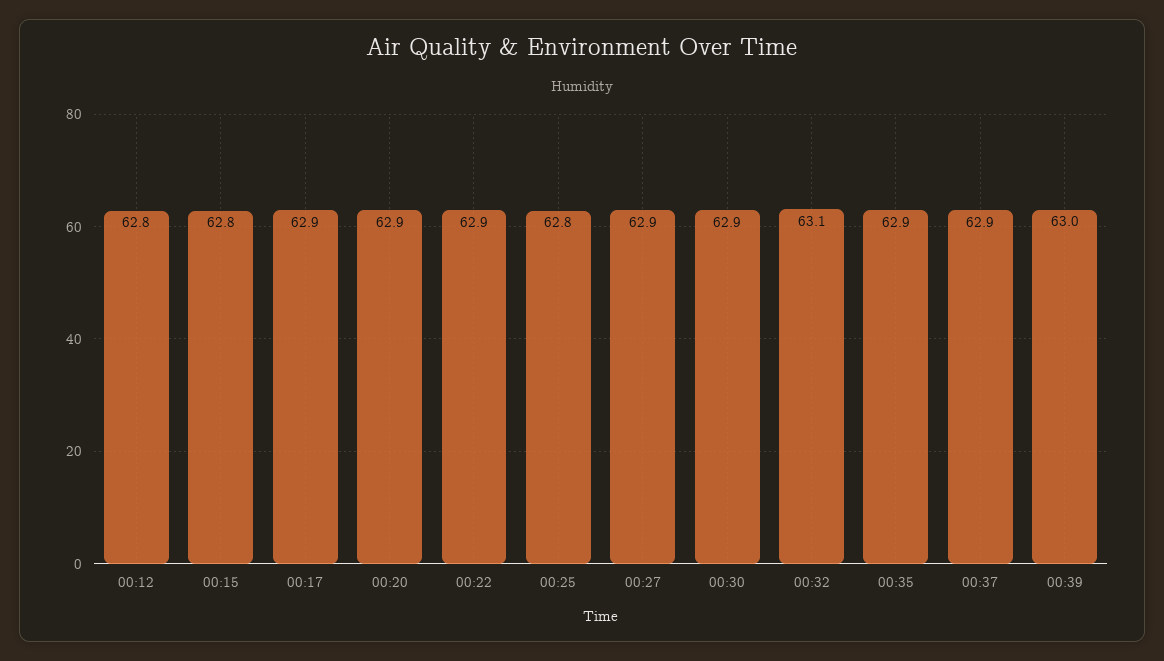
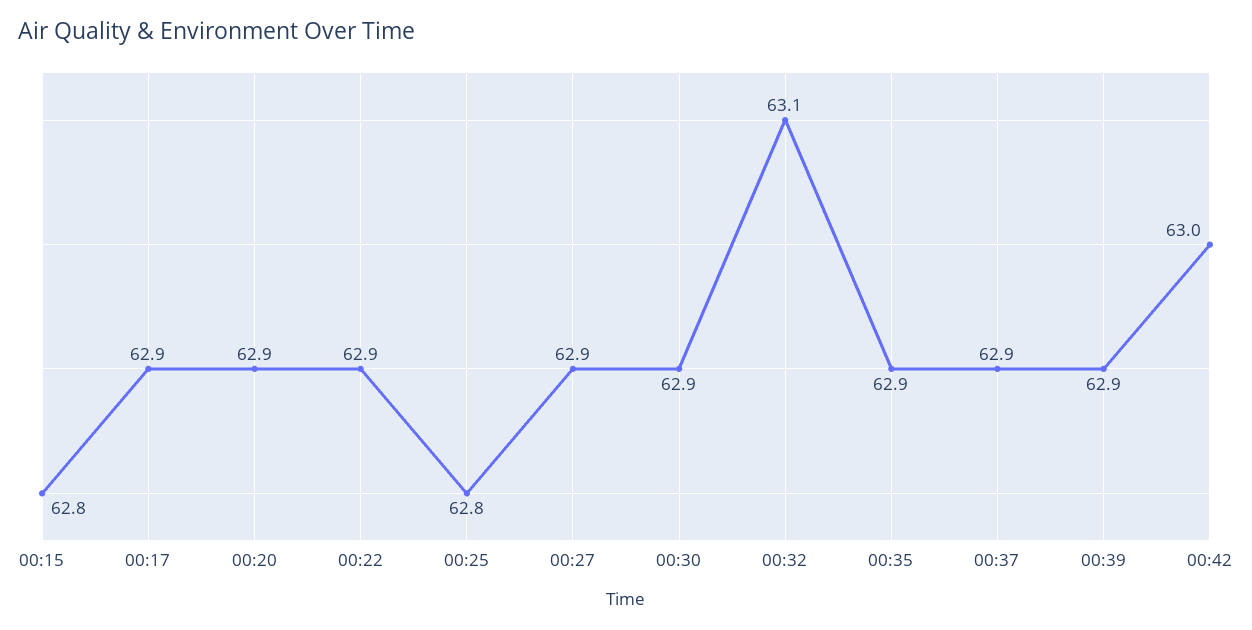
00:12: 62.8 -> none
00:39: 63 -> 62.9
00:42: none -> 63

